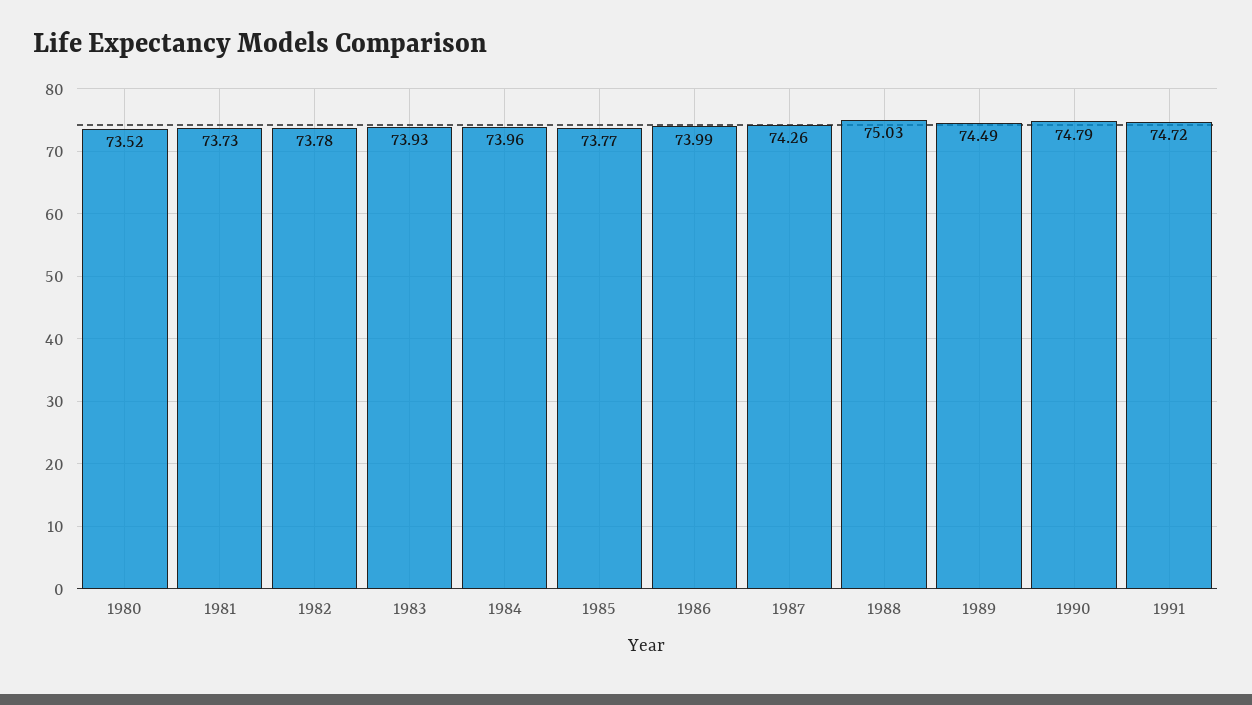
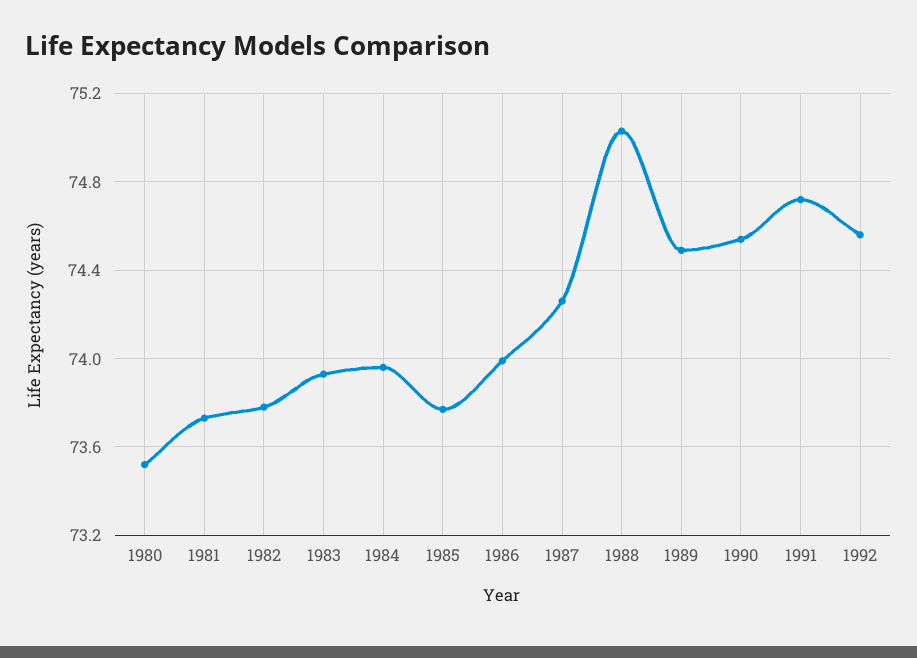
1990: 74.79 -> 74.55
1992: none -> 74.55

